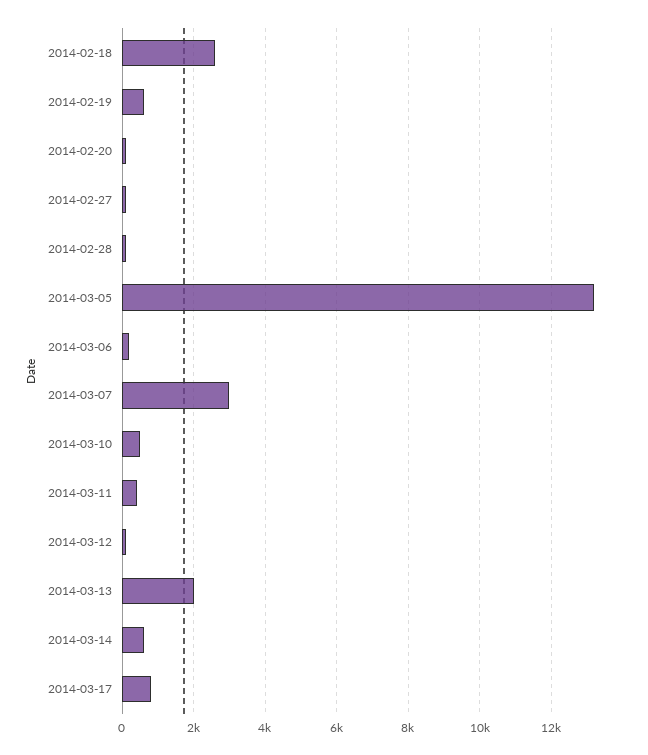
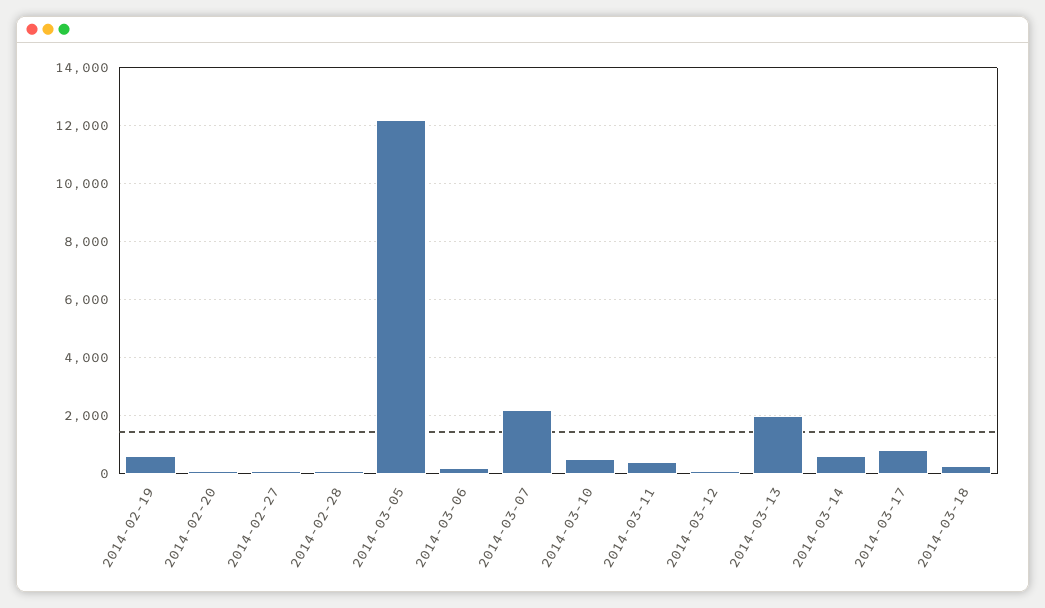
2014-02-18: 2600 -> none
2014-03-05: 13200 -> 12250
2014-03-07: 3000 -> 2250
2014-03-18: none -> 250

